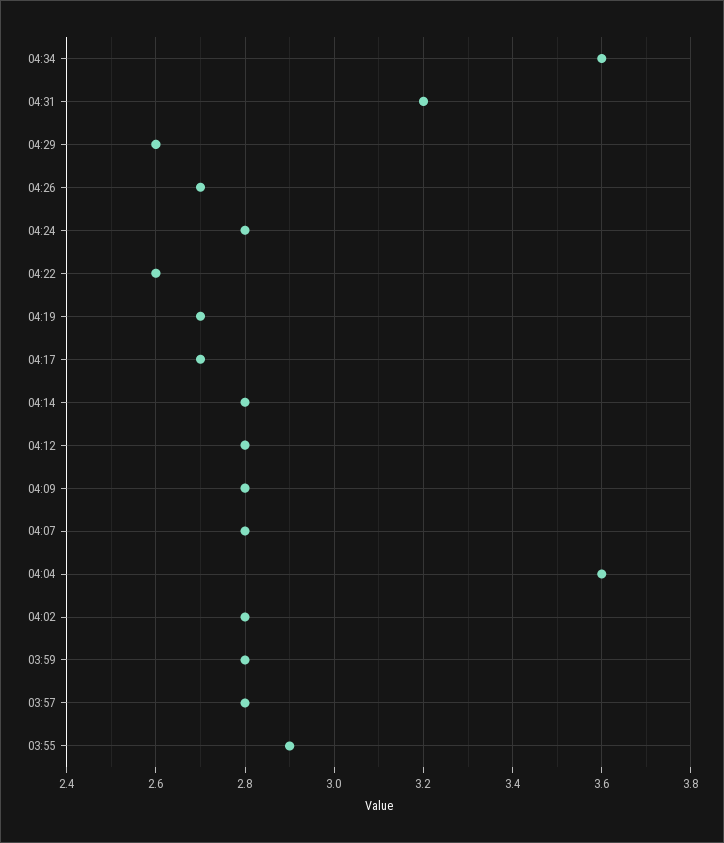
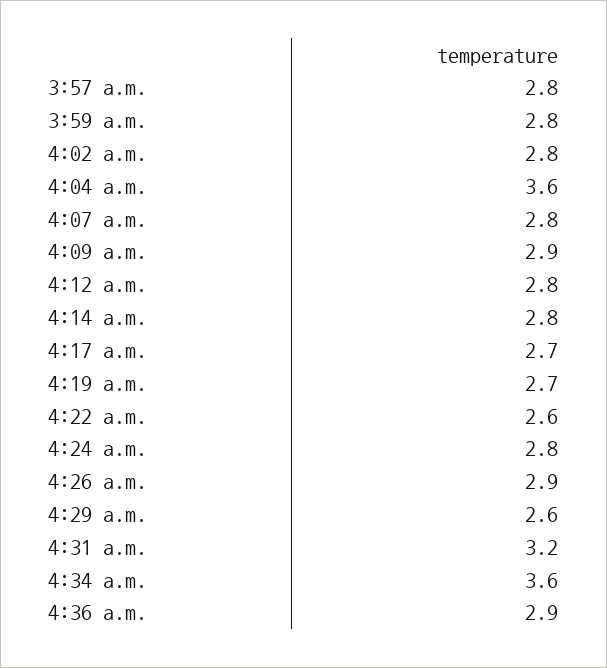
04:26: 2.7 -> 2.9
04:09: 2.8 -> 2.9
03:55: 2.9 -> none
4:36 a.m.: none -> 2.9

